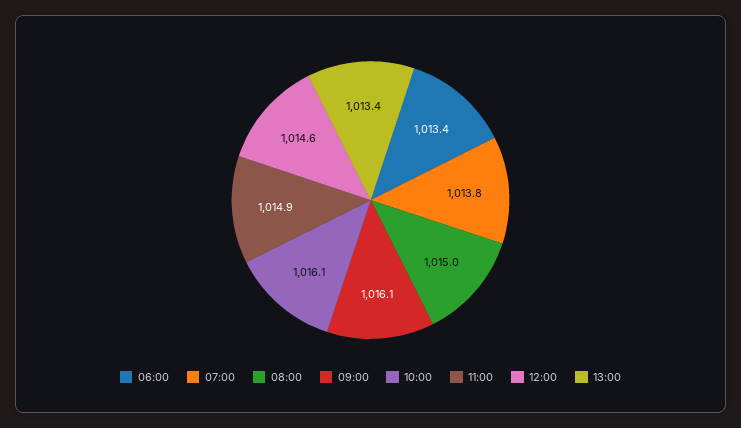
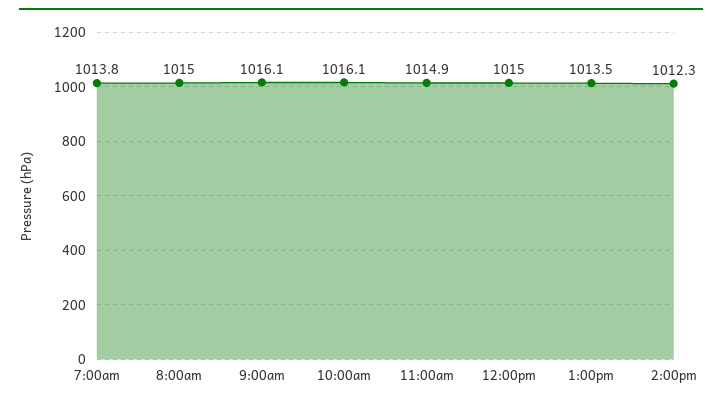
06:00: 1013.4 -> none
12:00: 1014.6 -> 1015
13:00: 1013.4 -> 1013.5
2:00pm: none -> 1012.3

